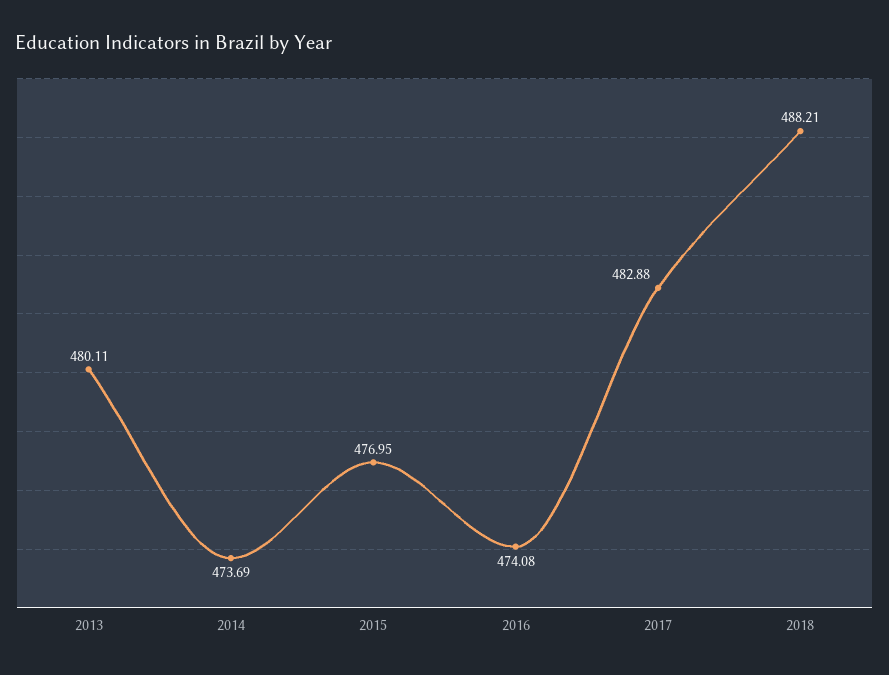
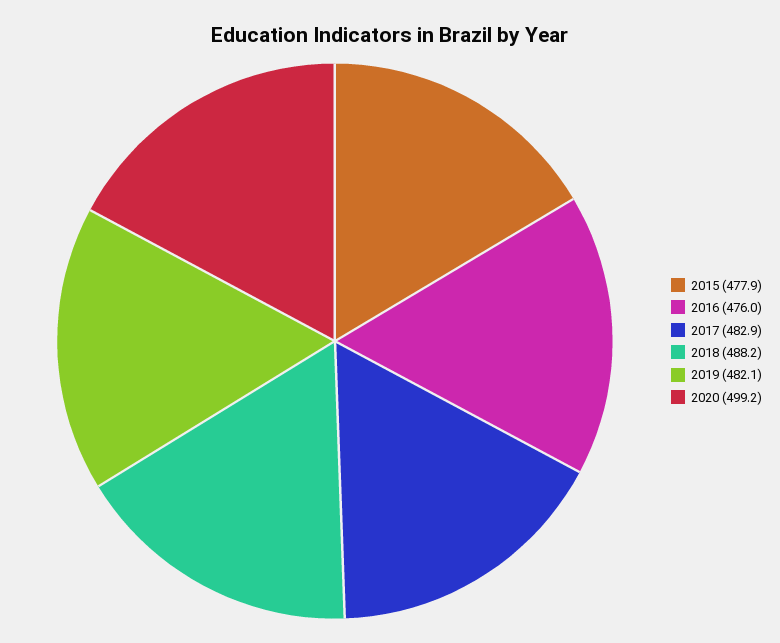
2013: 480.11 -> none
2014: 473.69 -> none
2015: 476.95 -> 477.9
2016: 474.08 -> 476
2019: none -> 482.1
2020: none -> 499.2

